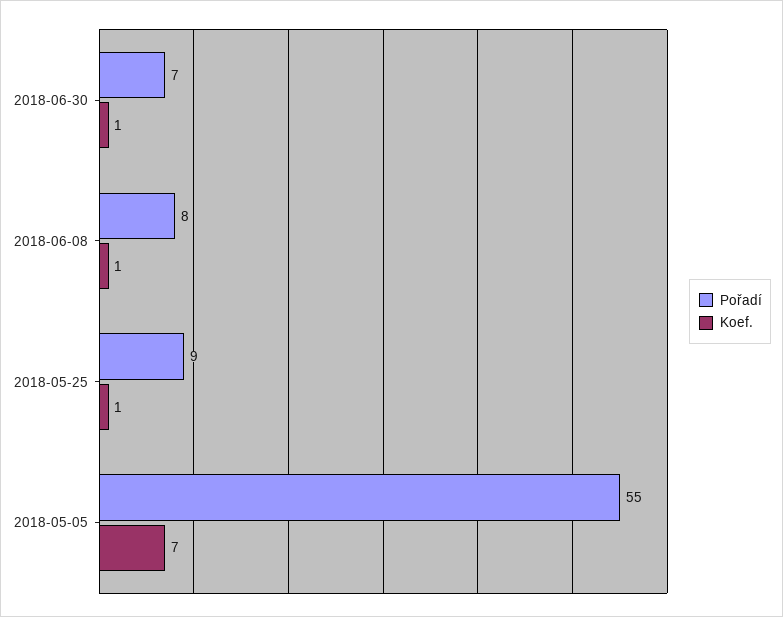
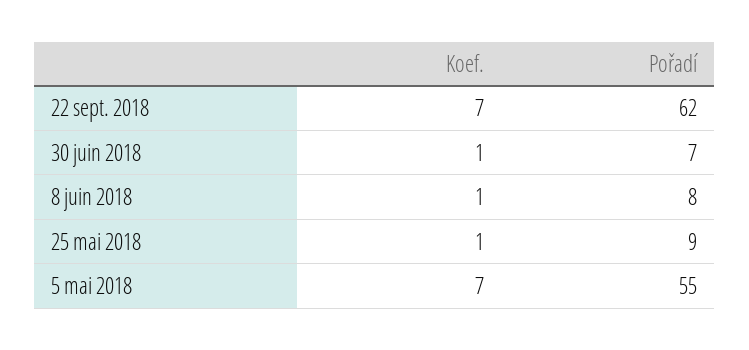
Koef., 22 sept. 2018: none -> 7
Pořadí, 22 sept. 2018: none -> 62

